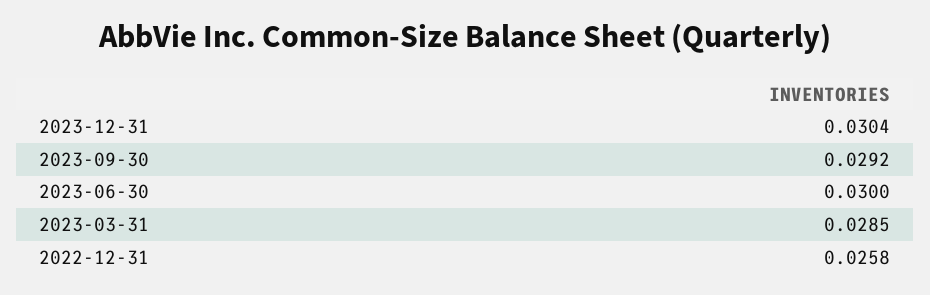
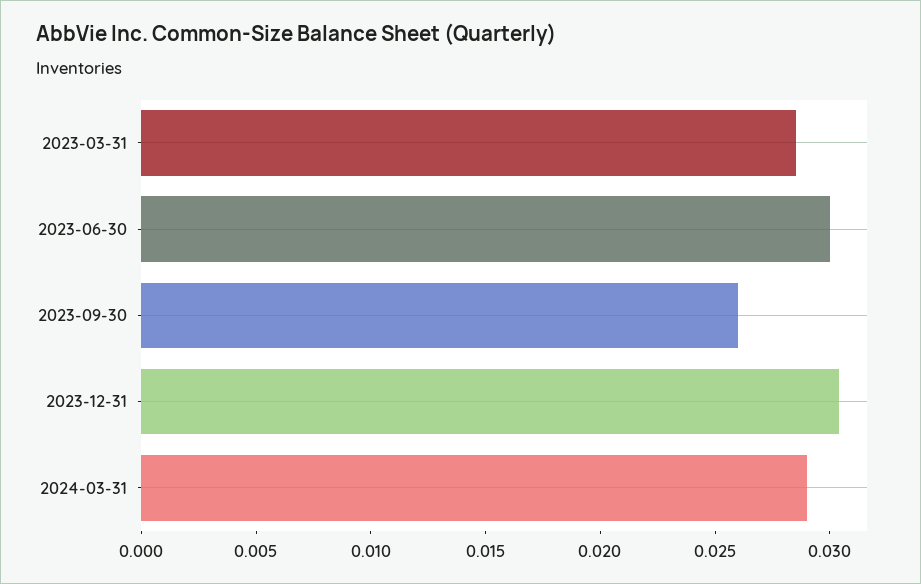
2023-09-30: 0.0292 -> 0.026
2022-12-31: 0.0258 -> none
2024-03-31: none -> 0.029

